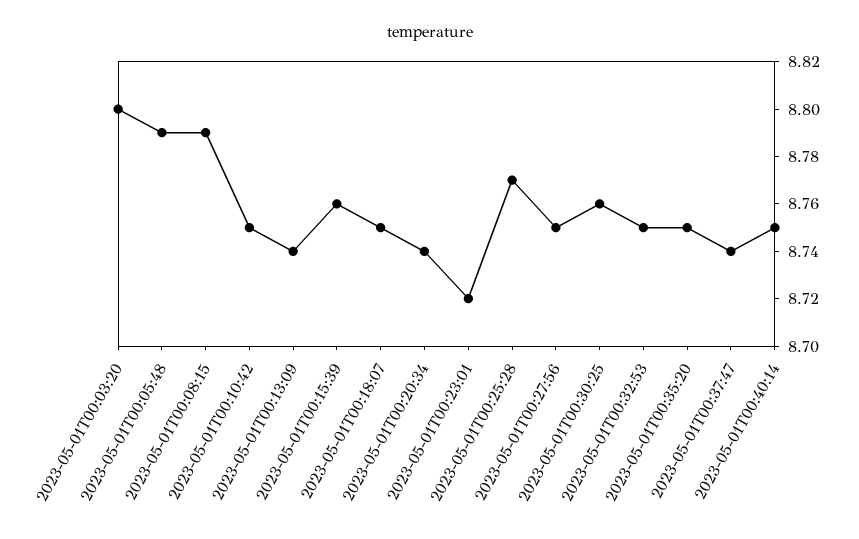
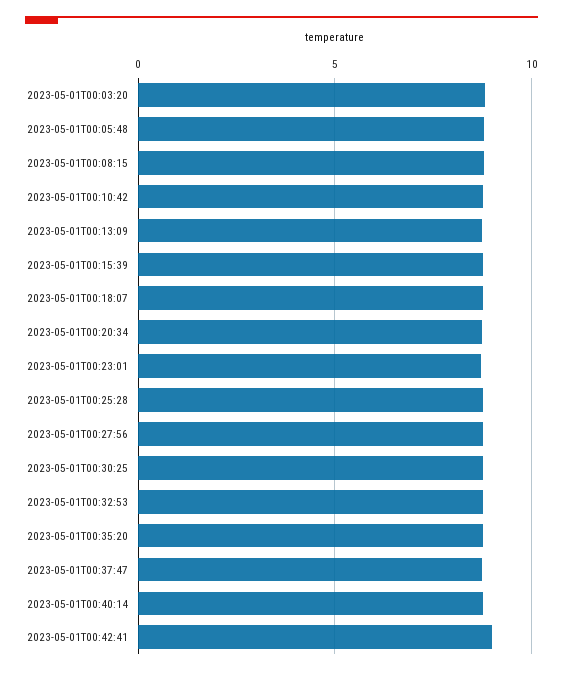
2023-05-01T00:42:41: none -> 9

